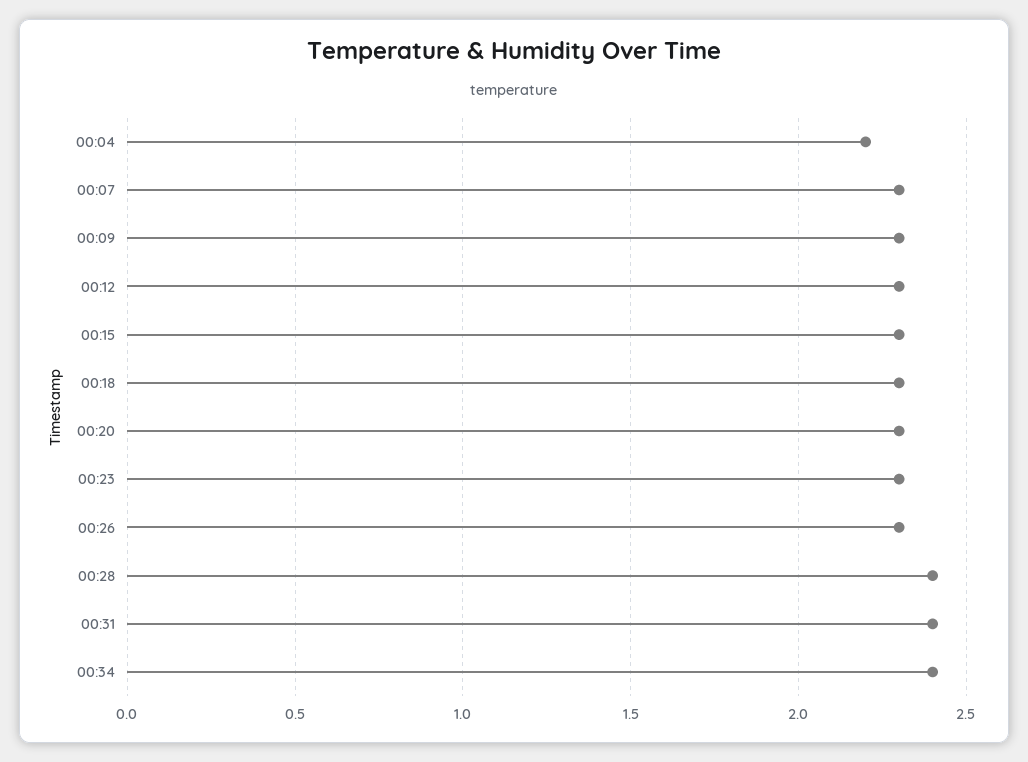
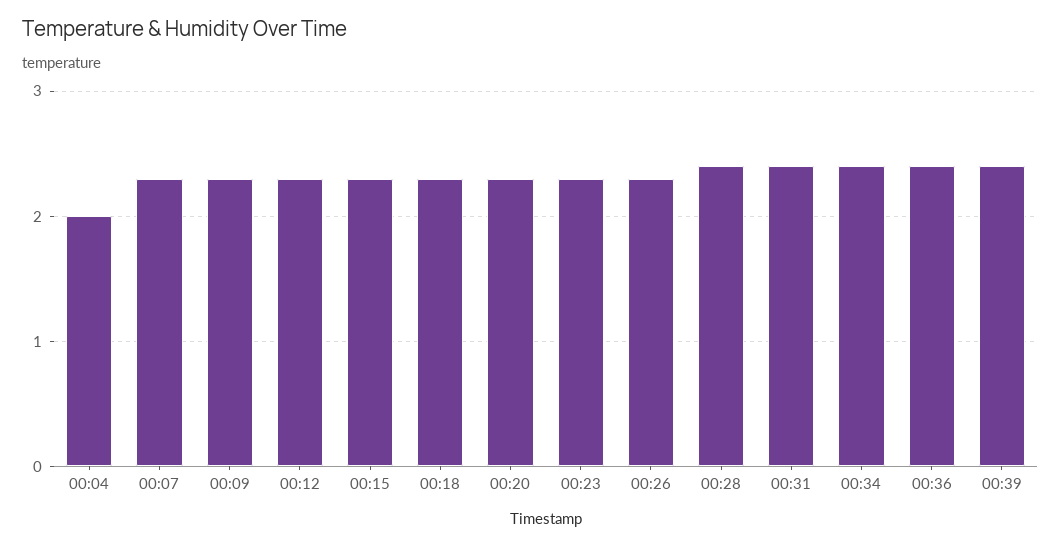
00:04: 2.2 -> 2
00:36: none -> 2.4
00:39: none -> 2.4

